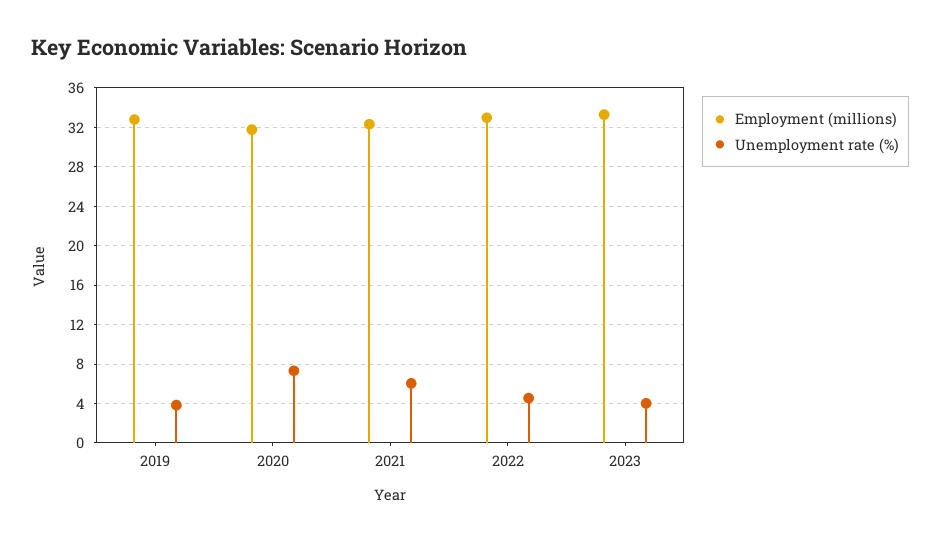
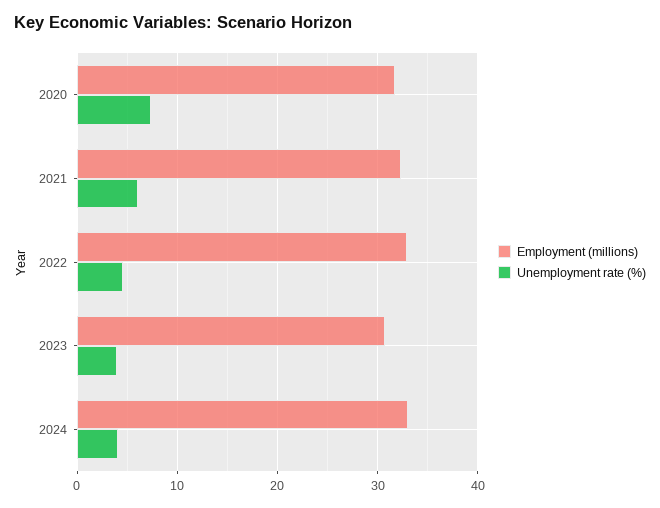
Employment (millions), 2019: 33 -> none
Unemployment rate (%), 2019: 4 -> none
Employment (millions), 2023: 33 -> 31
Employment (millions), 2024: none -> 33
Unemployment rate (%), 2024: none -> 4

